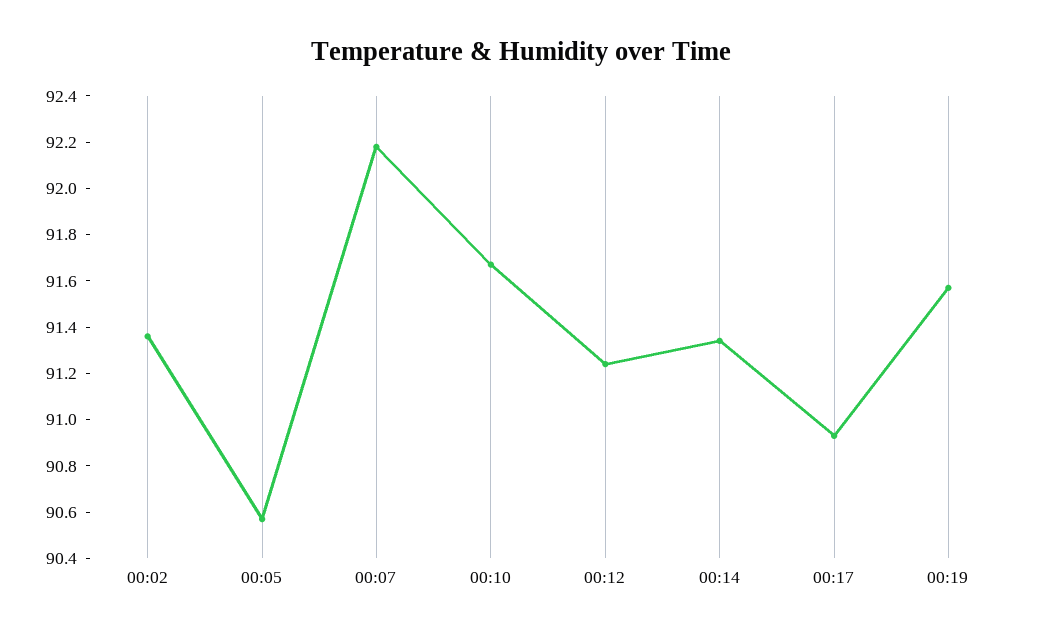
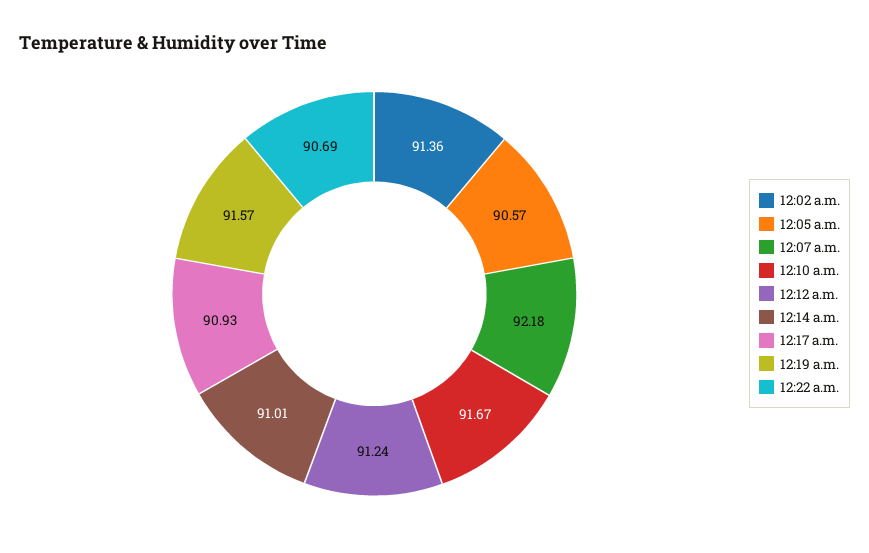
00:14: 91.35 -> 91.01
12:22 a.m.: none -> 90.69

